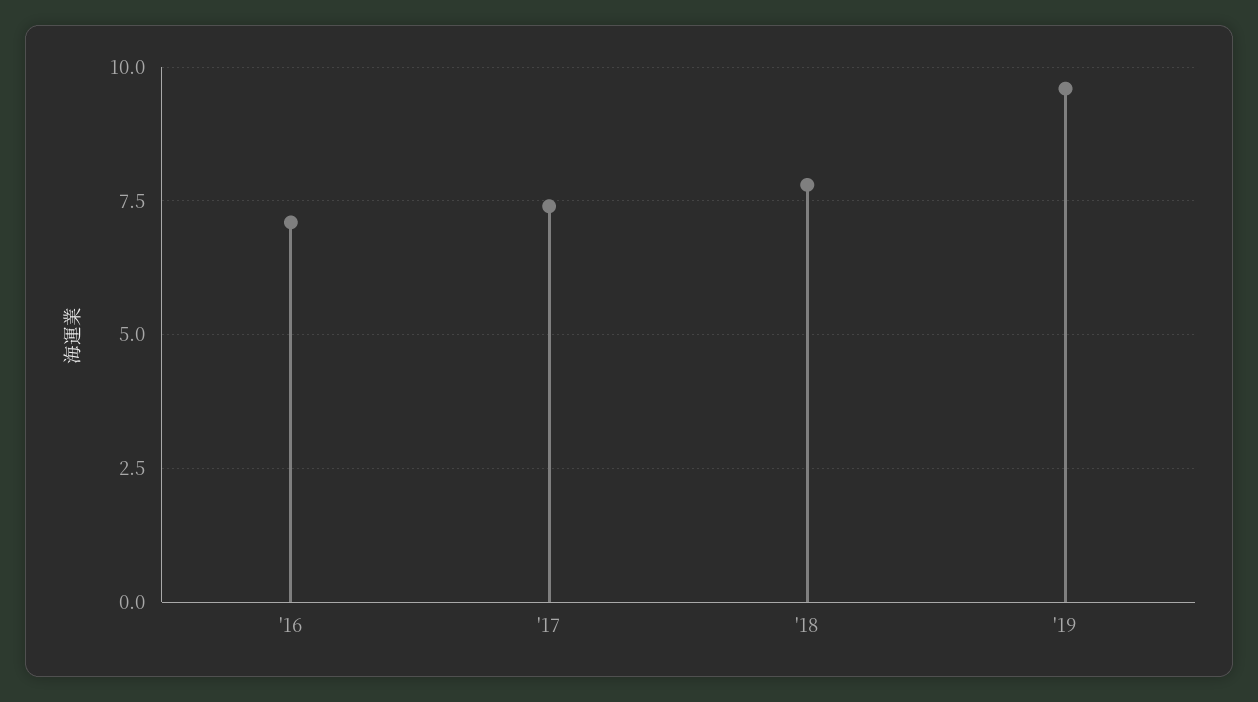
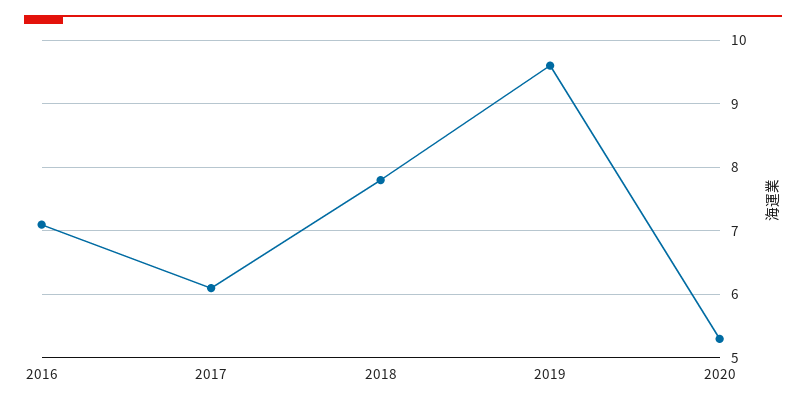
'17: 7.5 -> 6.1
2020: none -> 5.3

